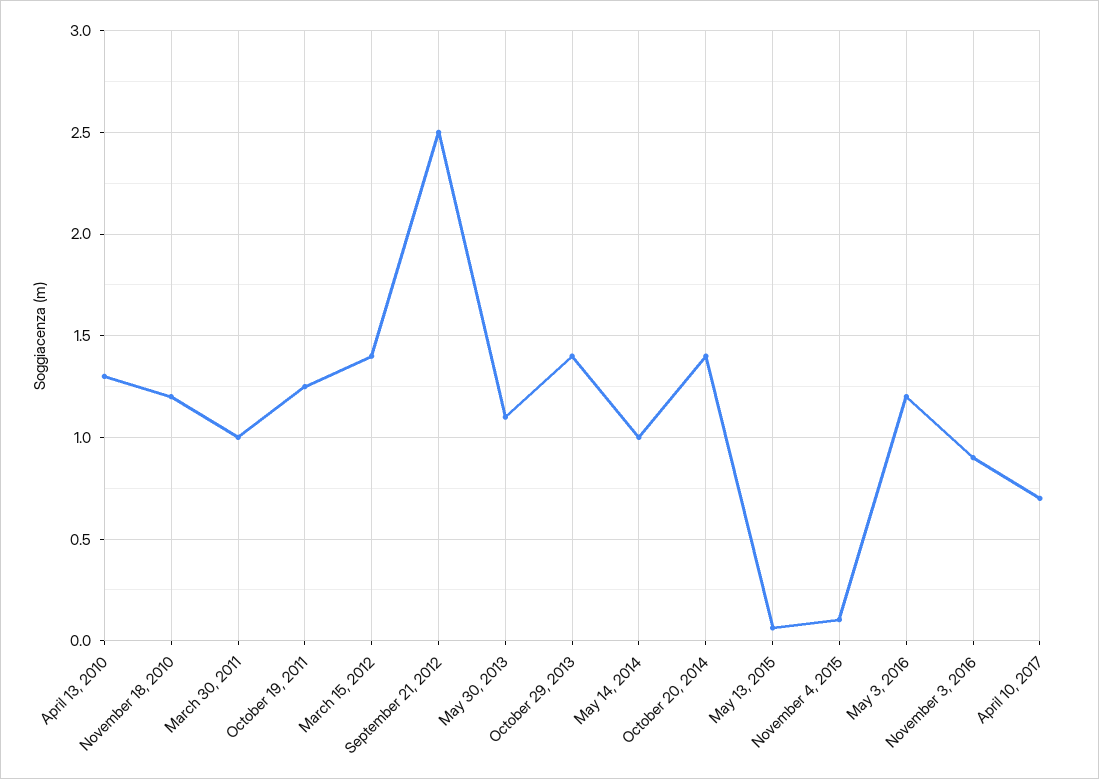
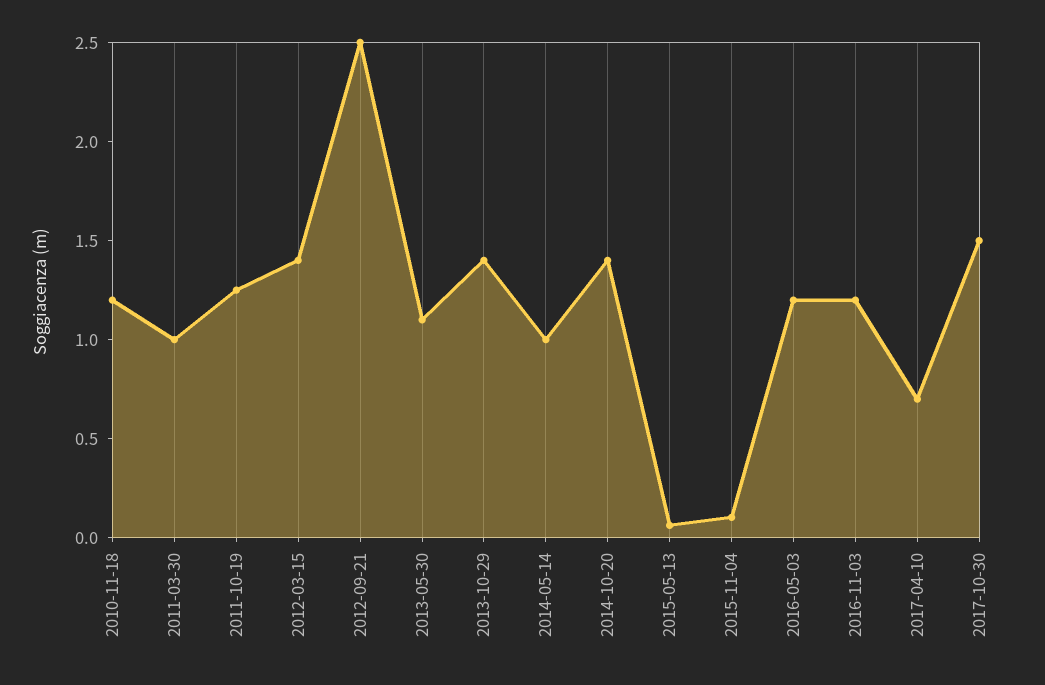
April 13, 2010: 1.3 -> none
November 3, 2016: 0.9 -> 1.2
2017-10-30: none -> 1.5

